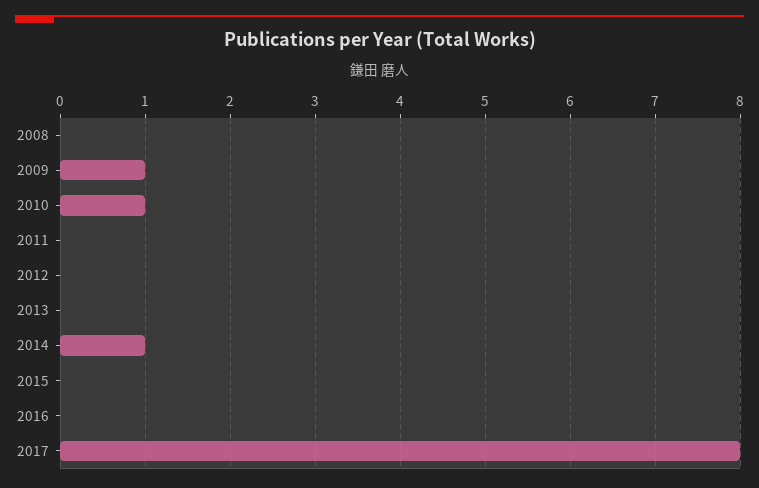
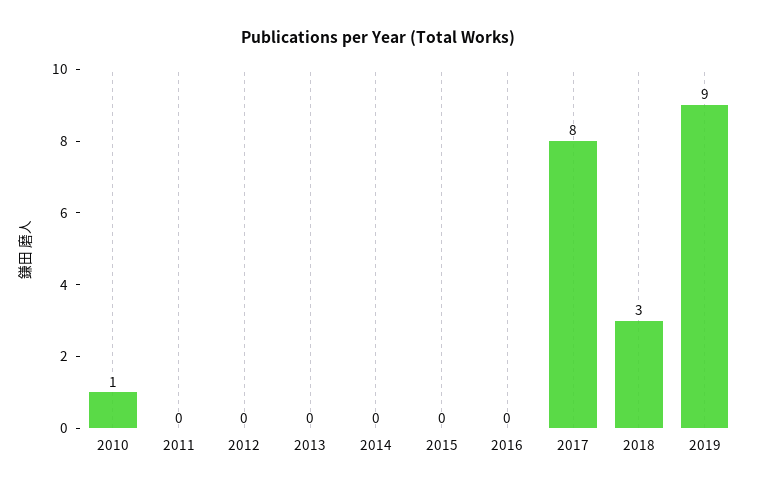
2008: 0 -> none
2009: 1 -> none
2014: 1 -> 0
2018: none -> 3
2019: none -> 9

